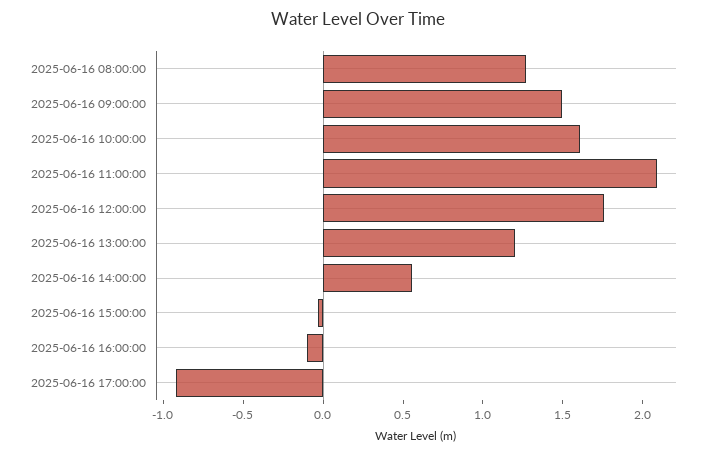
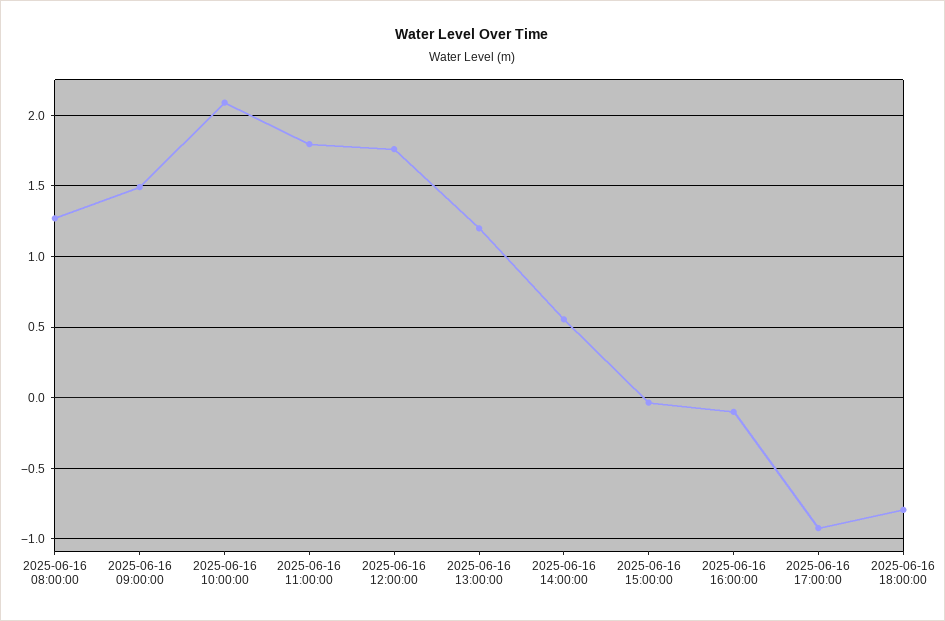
2025-06-16 10:00:00: 1.6 -> 2.1
2025-06-16 11:00:00: 2.1 -> 1.8
2025-06-16 18:00:00: none -> -0.8

